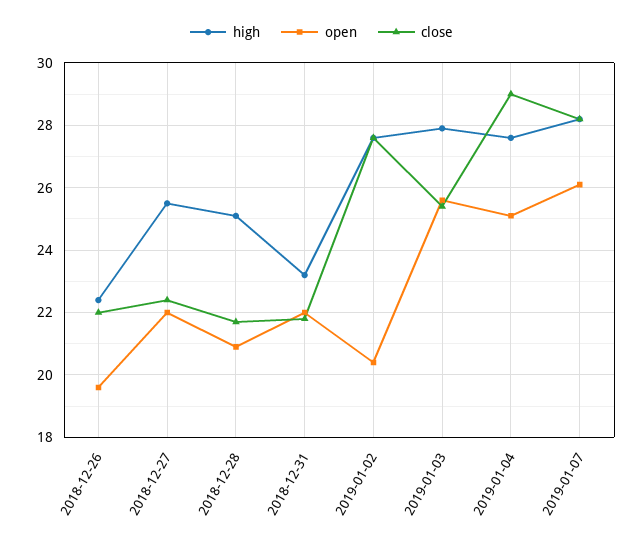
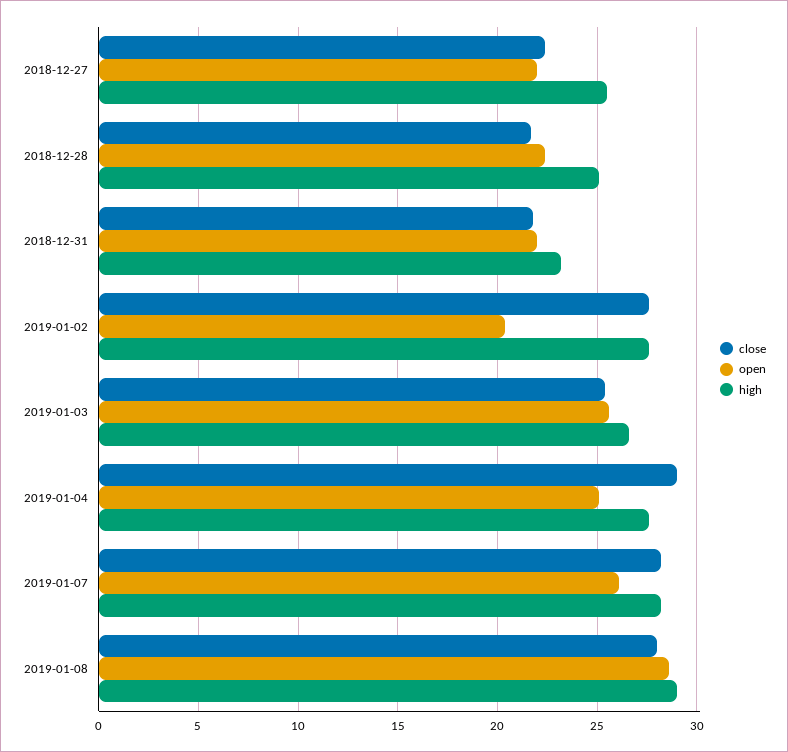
high, 2018-12-26: 22.5 -> none
open, 2018-12-26: 19.5 -> none
close, 2018-12-26: 22 -> none
open, 2018-12-28: 21 -> 22.5
high, 2019-01-03: 28 -> 26.5
close, 2019-01-08: none -> 28
open, 2019-01-08: none -> 28.5
high, 2019-01-08: none -> 29

